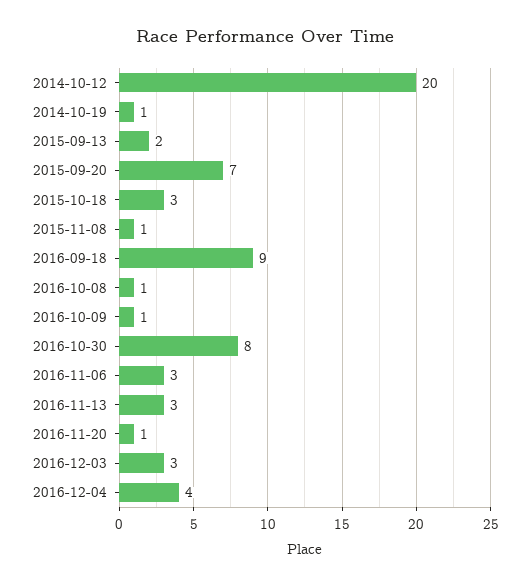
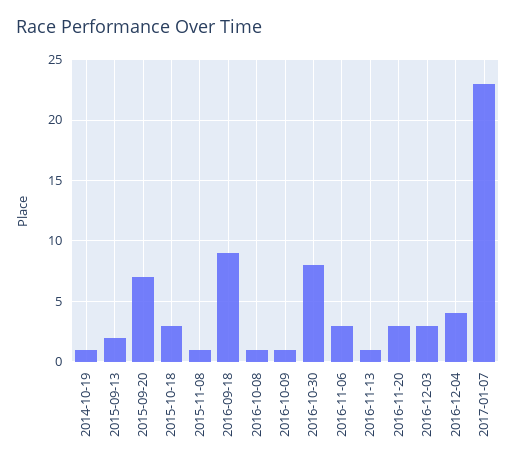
2014-10-12: 20 -> none
2016-11-13: 3 -> 1
2016-11-20: 1 -> 3
2017-01-07: none -> 23

